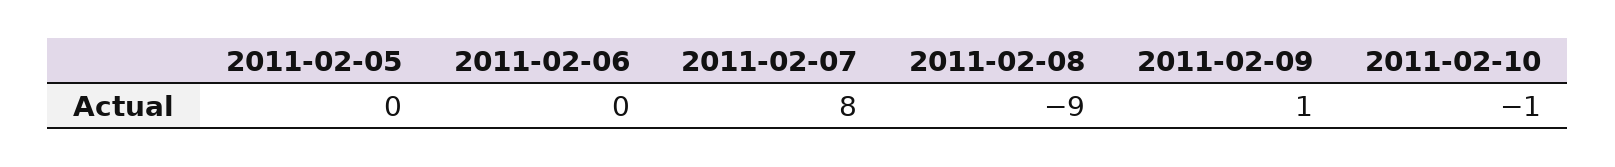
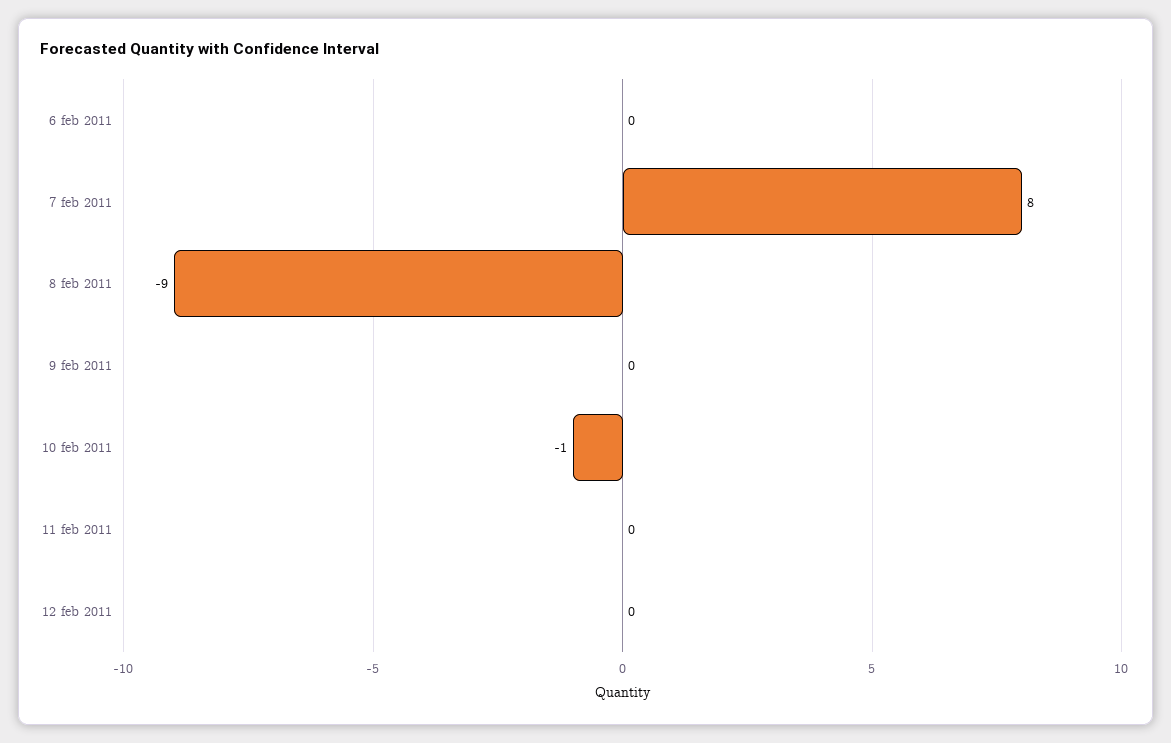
2011-02-05: 0 -> none
2011-02-09: 1 -> 0
11 feb 2011: none -> 0
12 feb 2011: none -> 0

